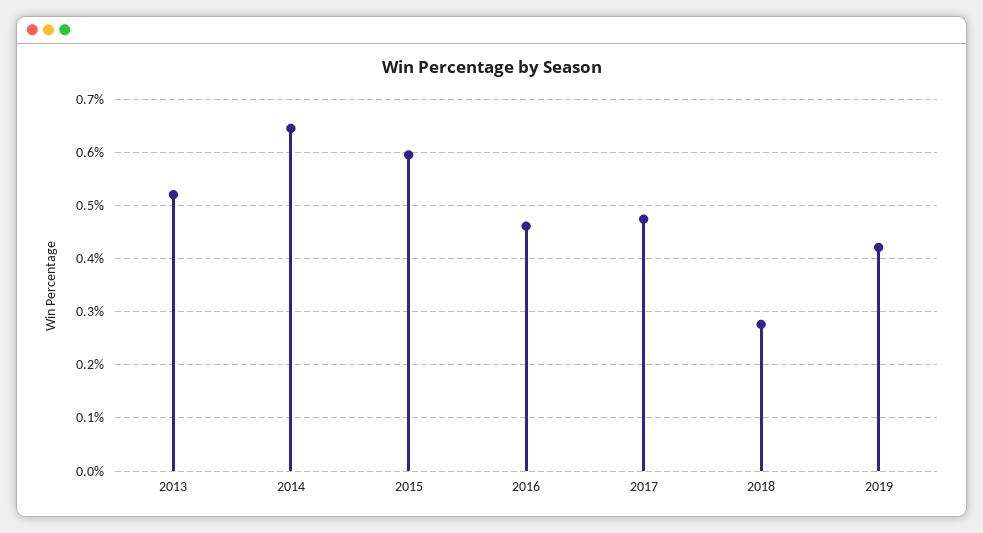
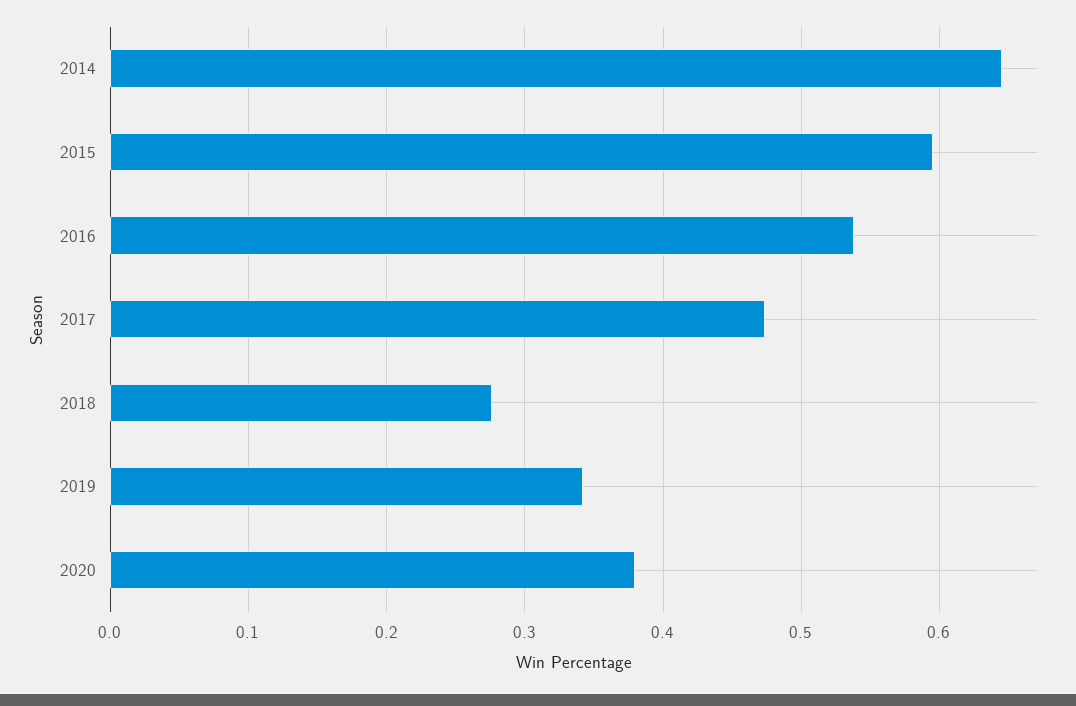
2013: 0.52 -> none
2016: 0.46 -> 0.54
2019: 0.42 -> 0.34
2020: none -> 0.38

